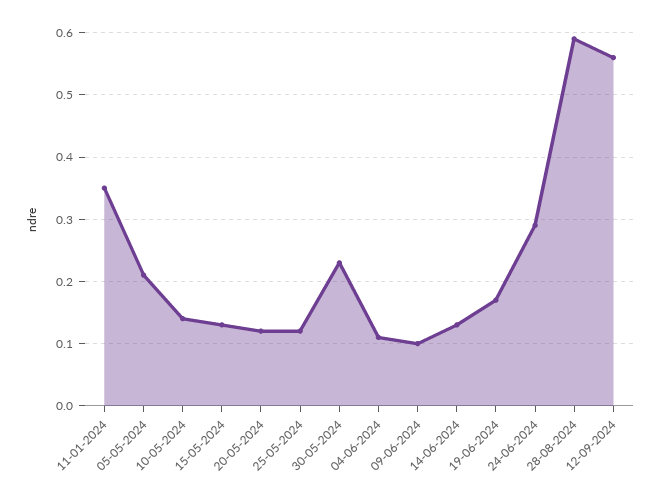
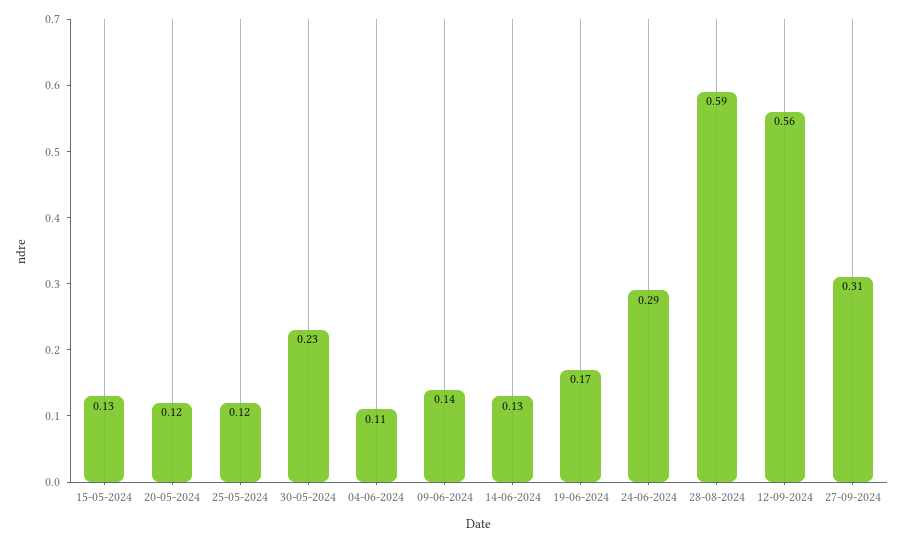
11-01-2024: 0.35 -> none
05-05-2024: 0.21 -> none
10-05-2024: 0.14 -> none
09-06-2024: 0.1 -> 0.14
27-09-2024: none -> 0.31

